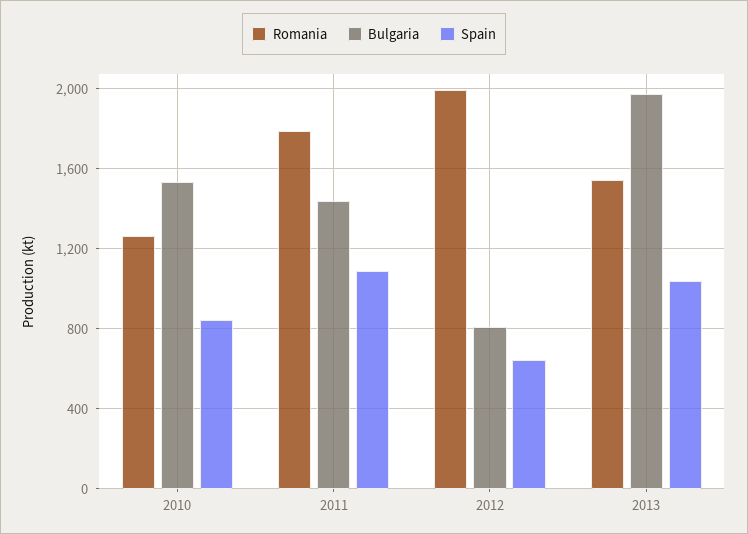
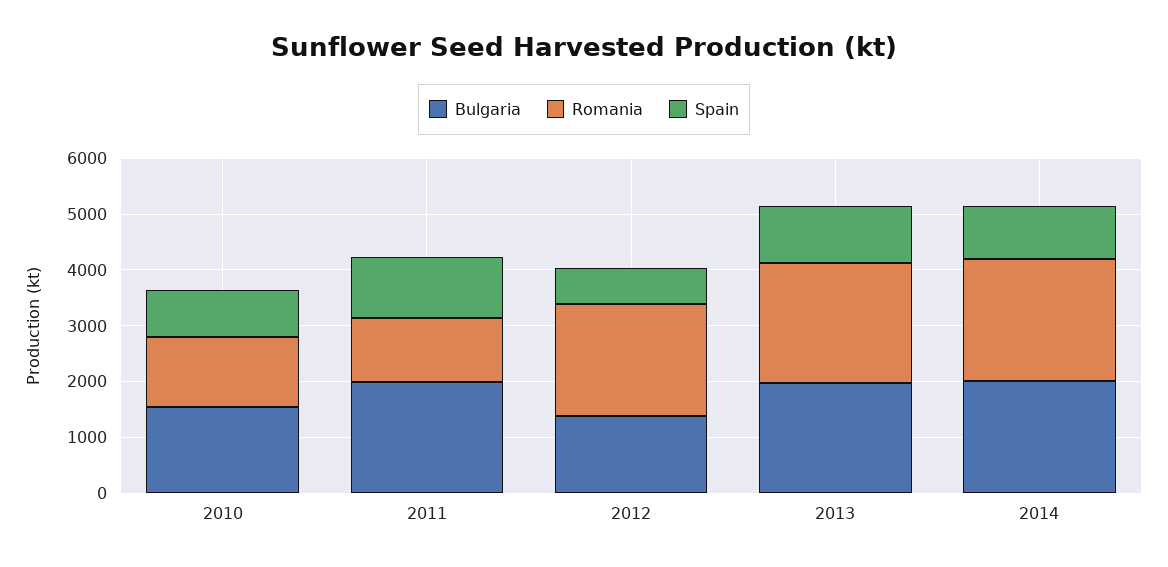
Romania, 2011: 1800 -> 1200
Bulgaria, 2011: 1450 -> 2000
Bulgaria, 2012: 800 -> 1400
Romania, 2013: 1550 -> 2200
Bulgaria, 2014: none -> 2000
Romania, 2014: none -> 2200
Spain, 2014: none -> 1000

